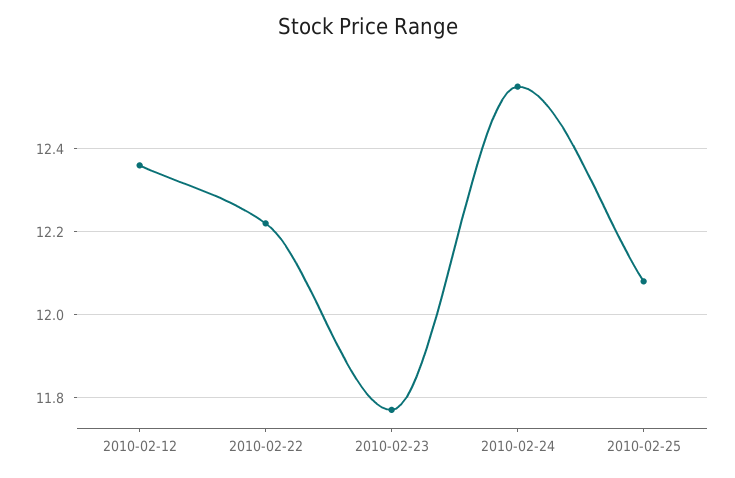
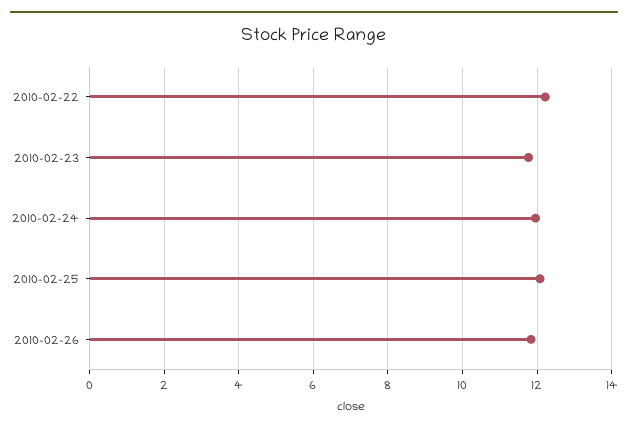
2010-02-12: 12.35 -> none
2010-02-24: 12.55 -> 12
2010-02-26: none -> 11.8

